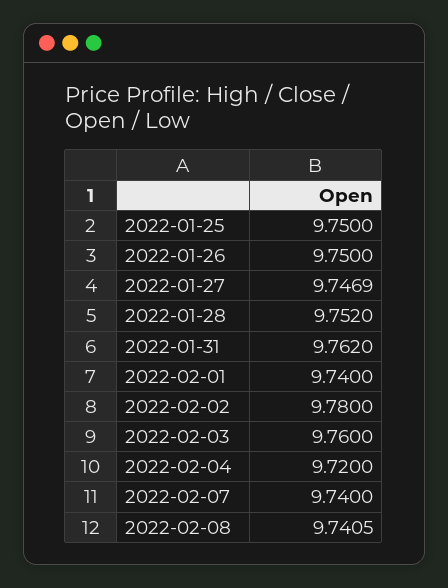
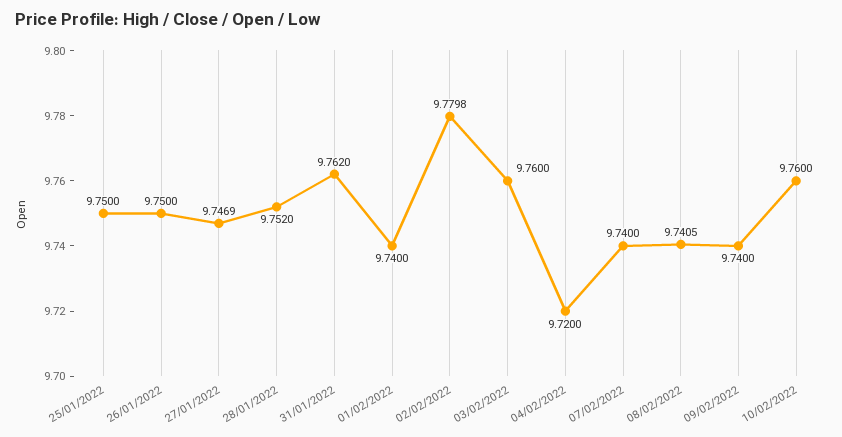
2022-02-02: 9.78 -> 9.7798
09/02/2022: none -> 9.74
10/02/2022: none -> 9.76

